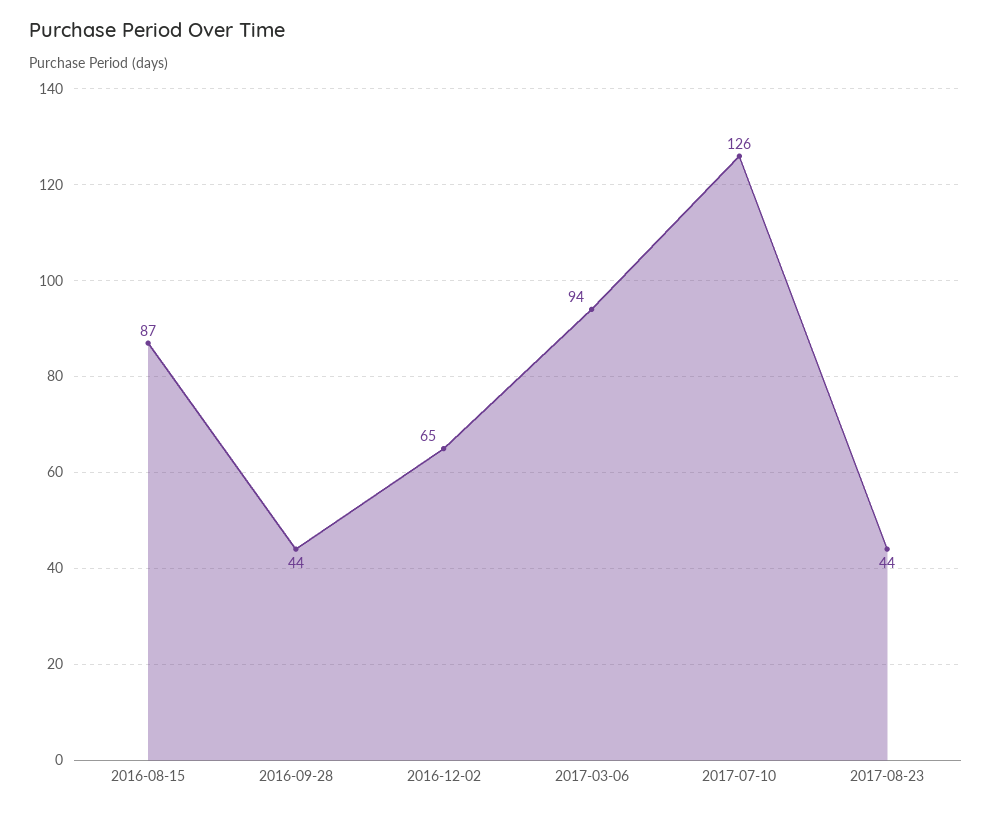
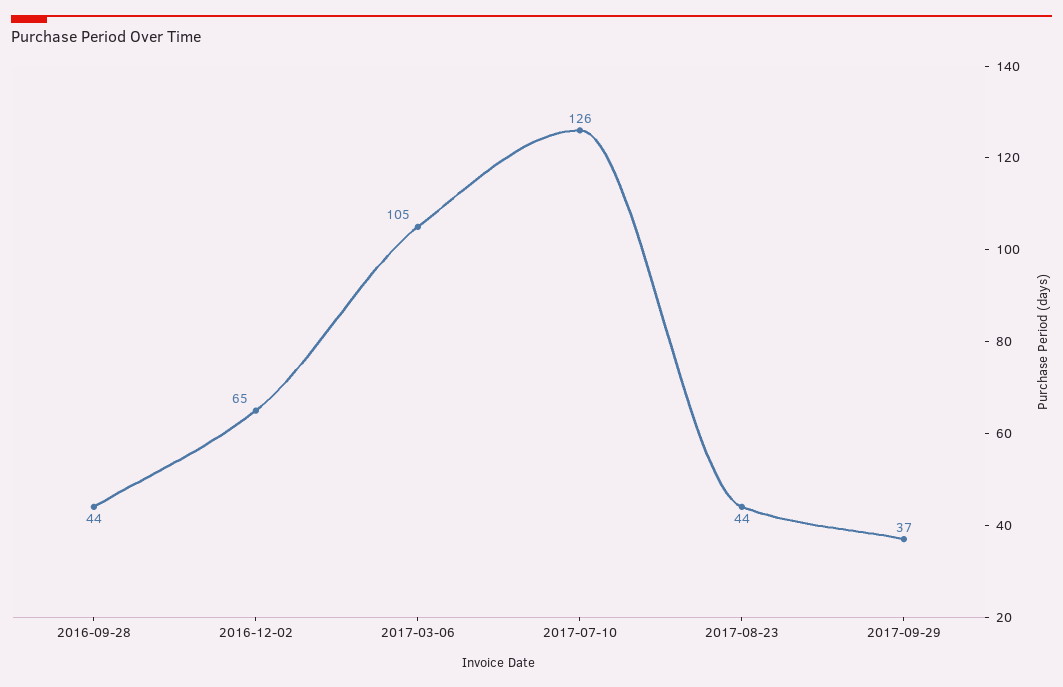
2016-08-15: 87 -> none
2017-03-06: 94 -> 105
2017-09-29: none -> 37

